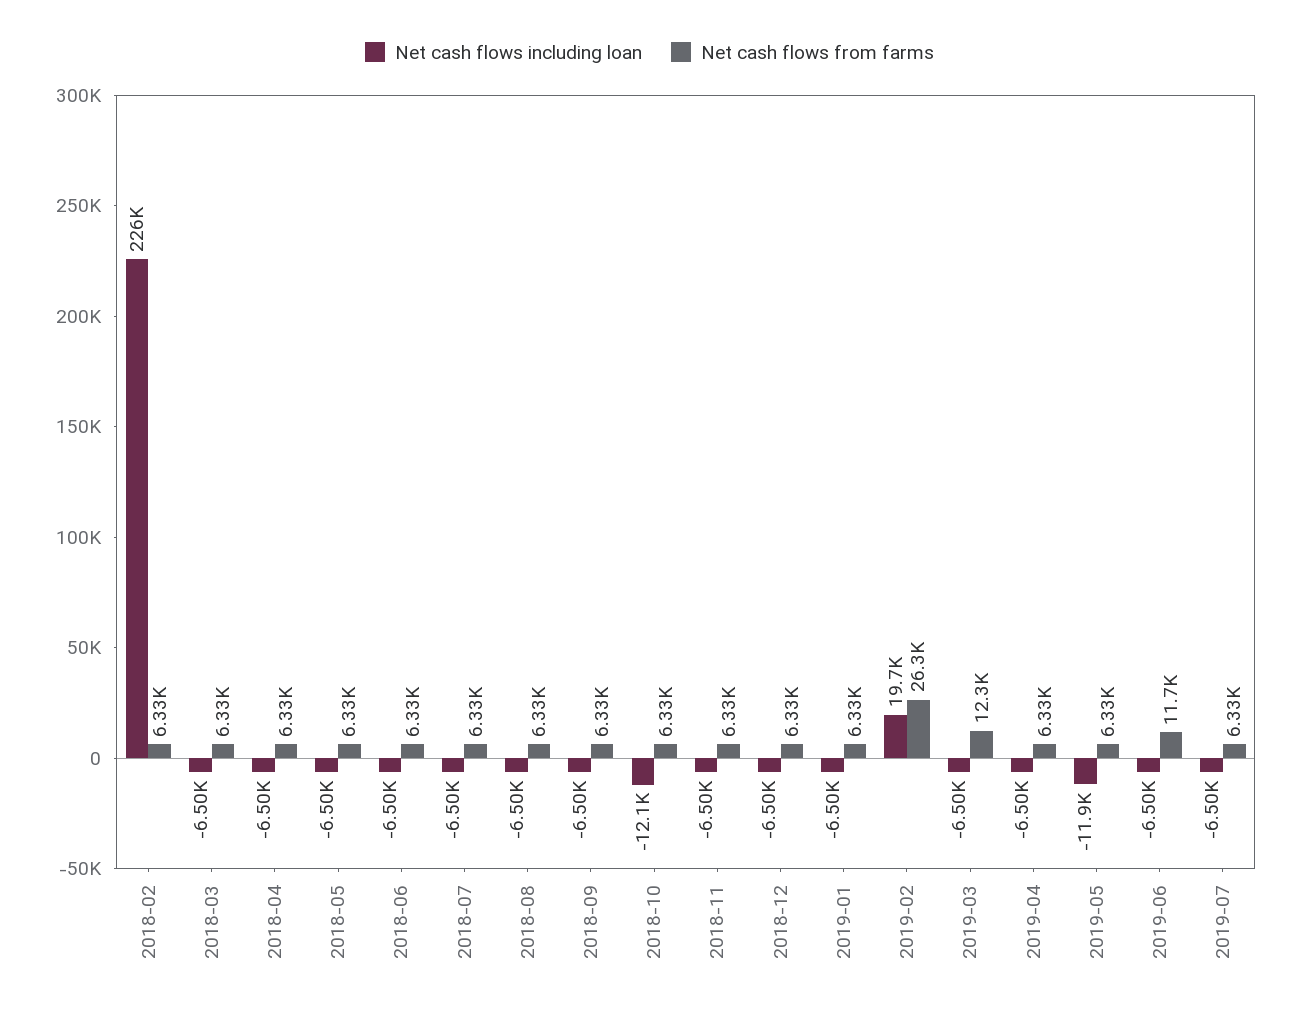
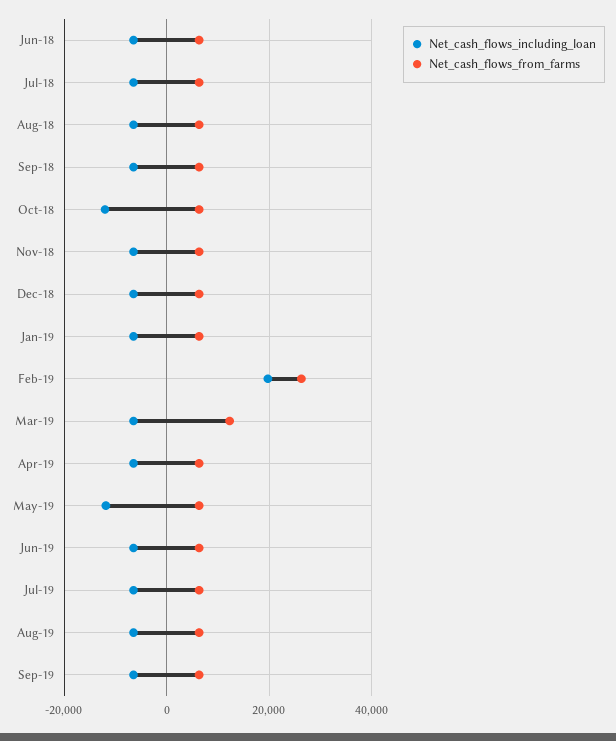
Net cash flows including loan, 2018-02: 226000 -> none
Net cash flows from farms, 2018-02: 6330 -> none
Net cash flows including loan, 2018-03: -6500 -> none
Net cash flows from farms, 2018-03: 6330 -> none
Net cash flows including loan, 2018-04: -6500 -> none
Net cash flows from farms, 2018-04: 6330 -> none
Net cash flows including loan, 2018-05: -6500 -> none
Net cash flows from farms, 2018-05: 6330 -> none
Net cash flows from farms, 2019-06: 11700 -> 6000
Net cash flows including loan, Aug-19: none -> -6000
Net cash flows from farms, Aug-19: none -> 6000
Net cash flows including loan, Sep-19: none -> -6000
Net cash flows from farms, Sep-19: none -> 6000

